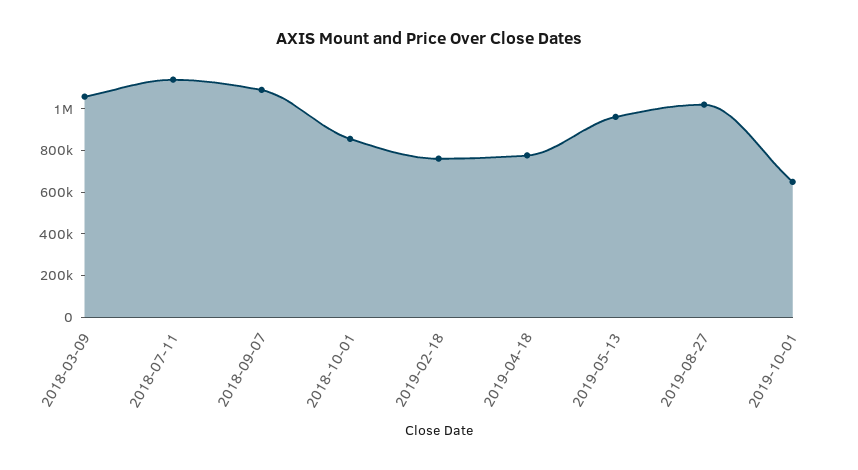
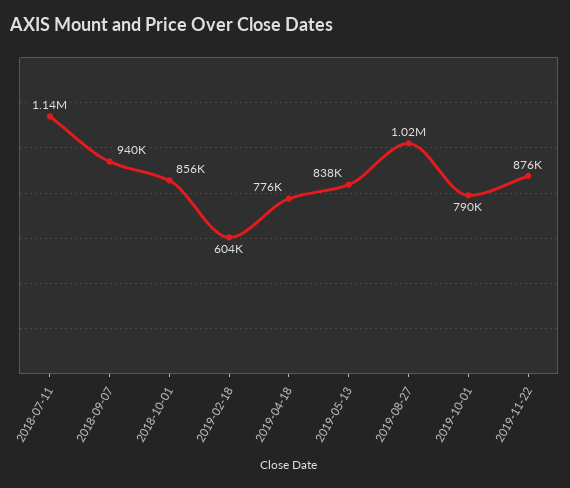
2018-03-09: 1050000 -> none
2018-09-07: 1100000 -> 940000
2019-02-18: 750000 -> 604000
2019-05-13: 950000 -> 838000
2019-10-01: 650000 -> 790000
2019-11-22: none -> 876000

